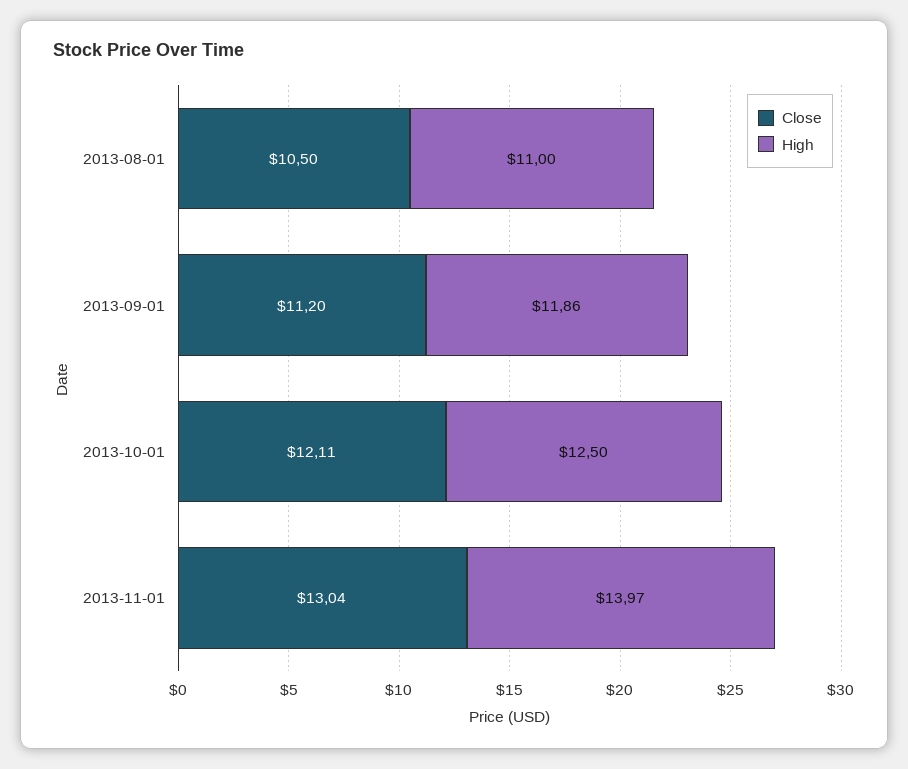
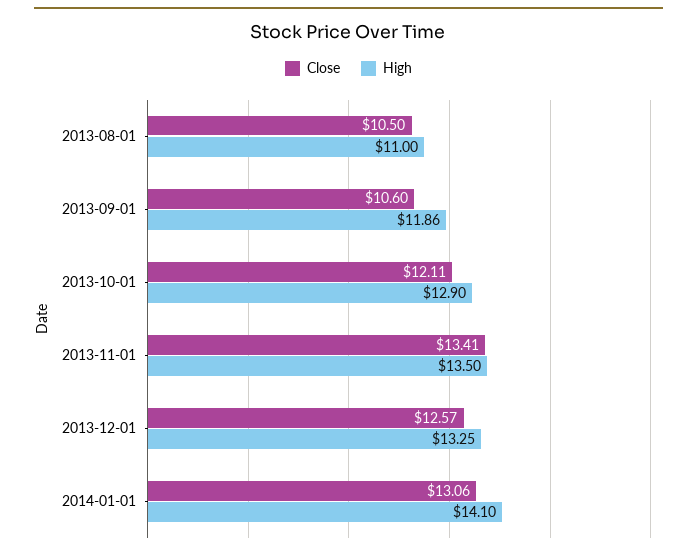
Close, 2013-09-01: 11.2 -> 10.6
High, 2013-10-01: 12.5 -> 12.9
Close, 2013-11-01: 13.04 -> 13.41
High, 2013-11-01: 13.97 -> 13.5
Close, 2013-12-01: none -> 12.57
High, 2013-12-01: none -> 13.25
Close, 2014-01-01: none -> 13.06
High, 2014-01-01: none -> 14.1

